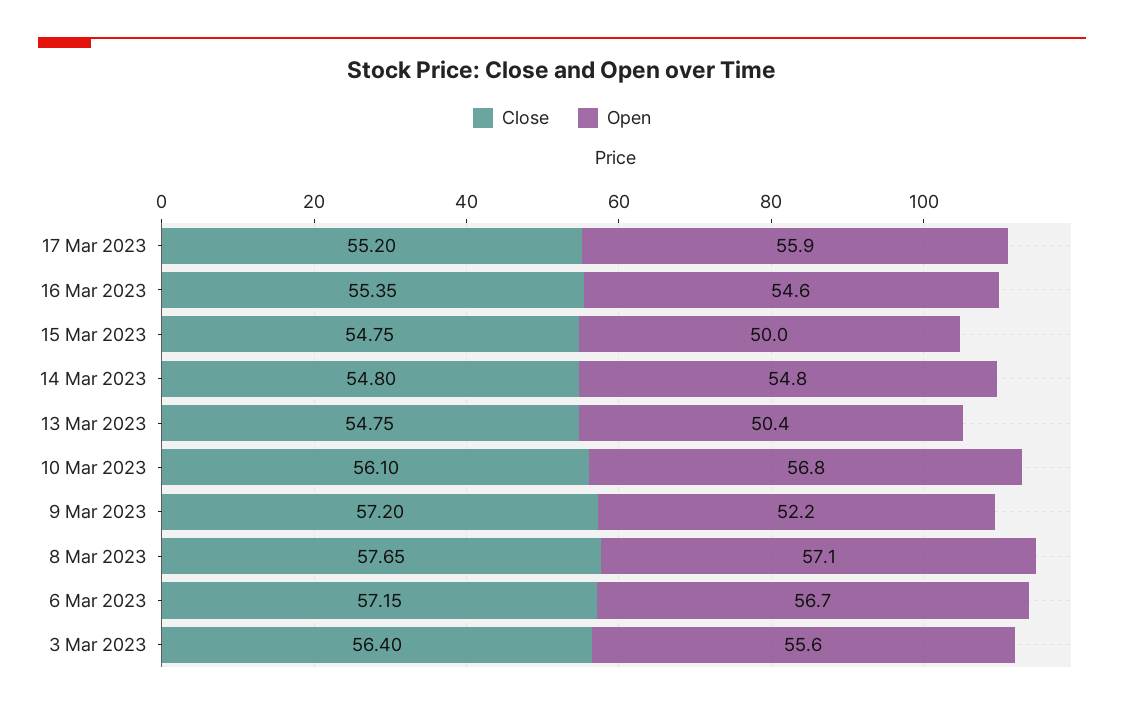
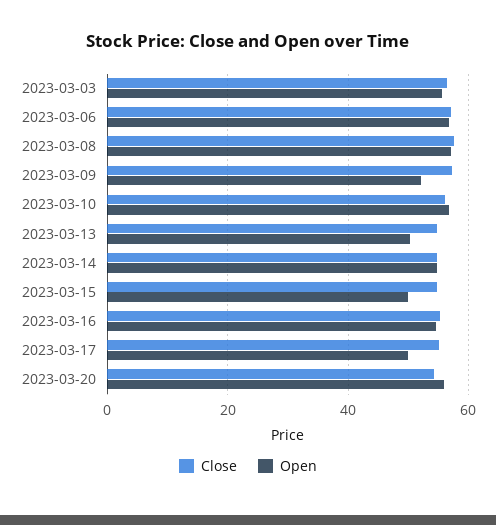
Open, 17 Mar 2023: 55.9 -> 50
Close, 2023-03-20: none -> 54
Open, 2023-03-20: none -> 56

